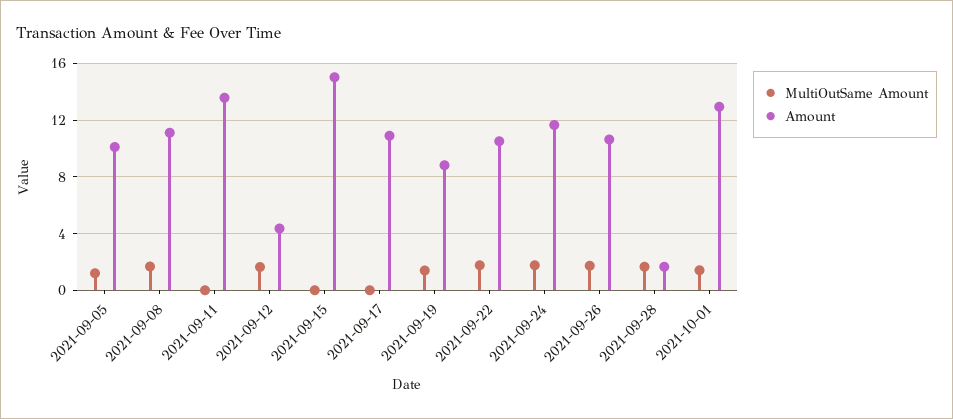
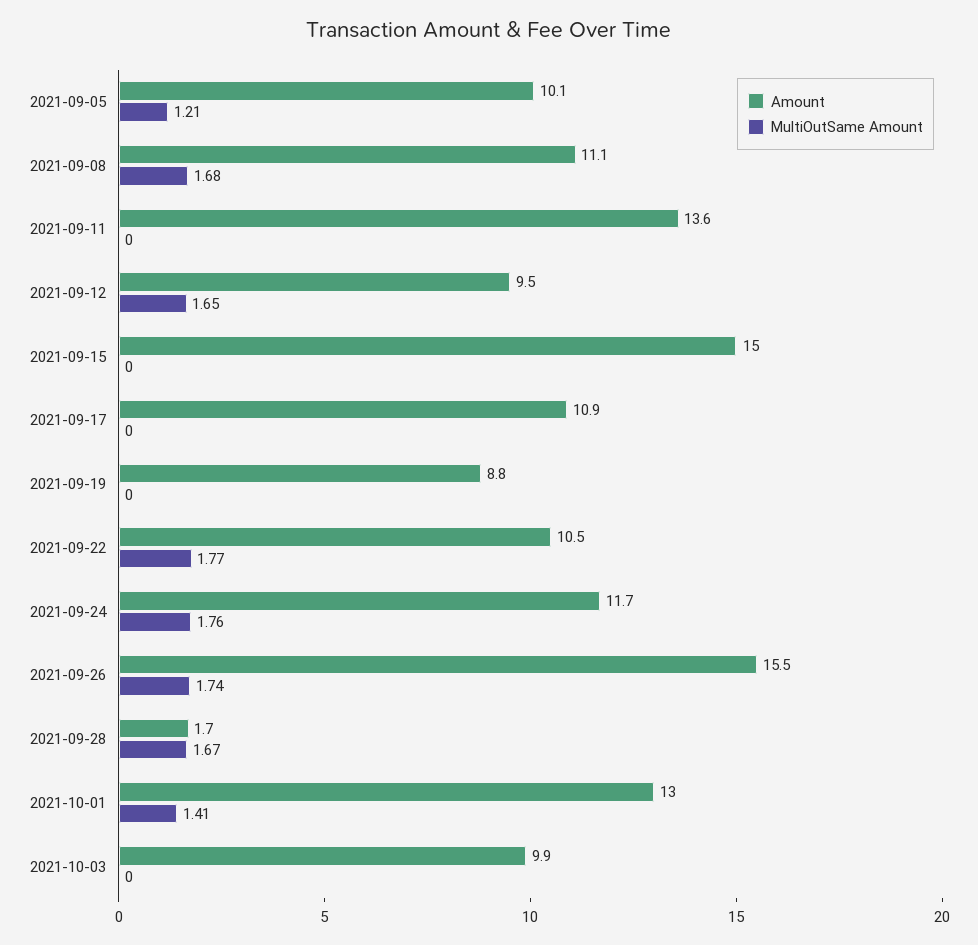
Amount, 2021-09-12: 4.5 -> 9.5
MultiOutSame Amount, 2021-09-19: 1.5 -> 0
Amount, 2021-09-26: 10.5 -> 15.5
Amount, 2021-10-03: none -> 9.9
MultiOutSame Amount, 2021-10-03: none -> 0

